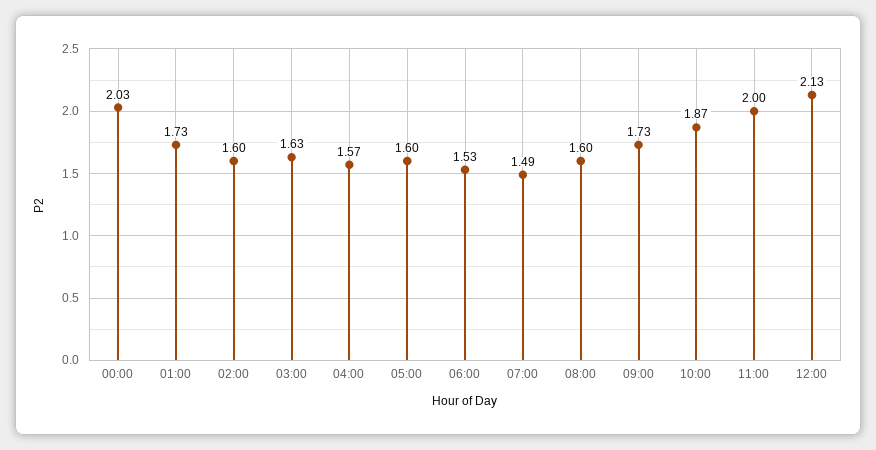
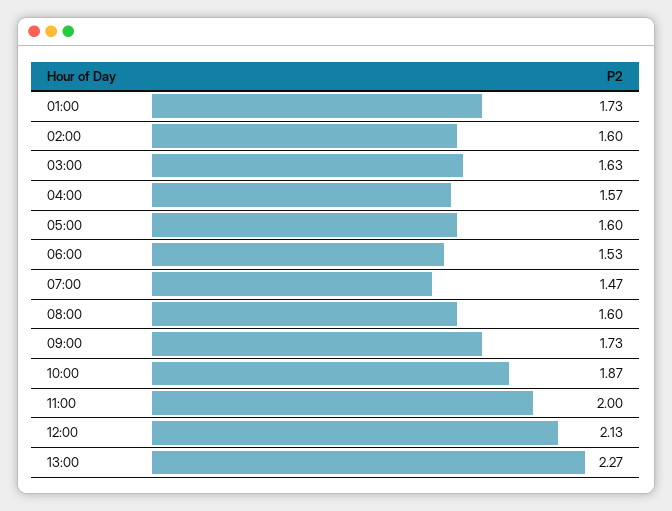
00:00: 2.03 -> none
07:00: 1.49 -> 1.47
13:00: none -> 2.27

